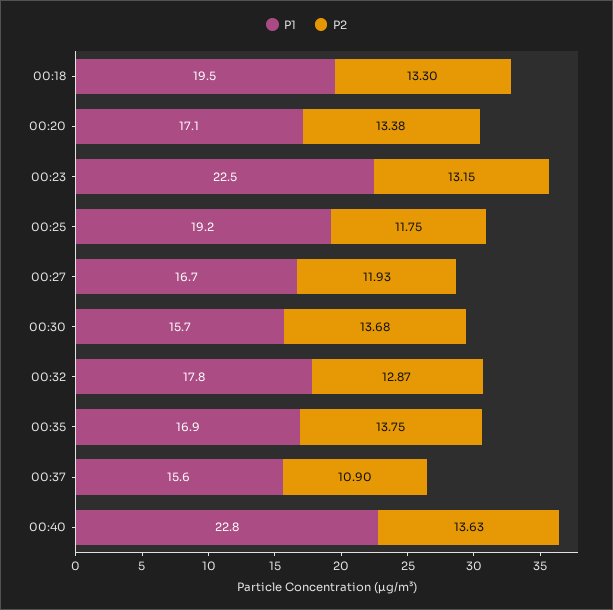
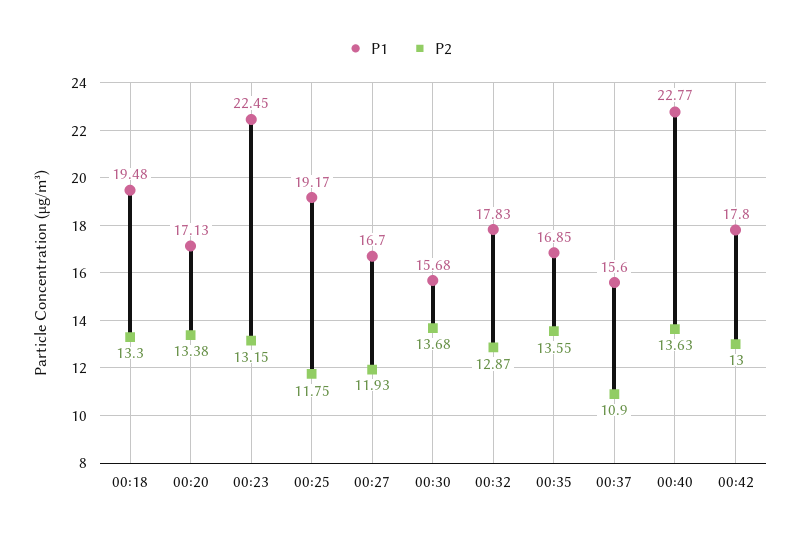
P2, 00:35: 13.75 -> 13.55
P1, 00:42: none -> 17.8
P2, 00:42: none -> 13

